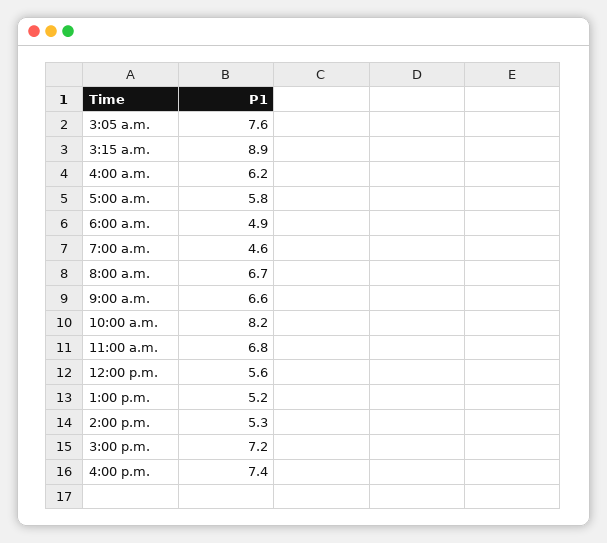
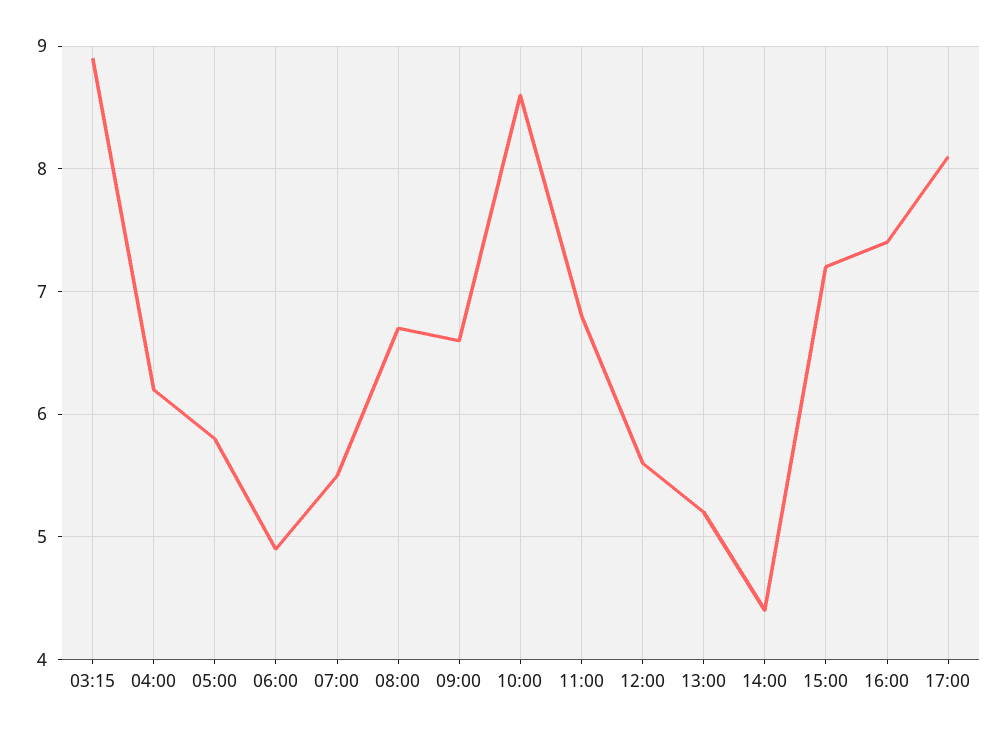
3:05 a.m.: 7.6 -> none
7:00 a.m.: 4.6 -> 5.5
10:00 a.m.: 8.2 -> 8.6
2:00 p.m.: 5.3 -> 4.4
17:00: none -> 8.1

